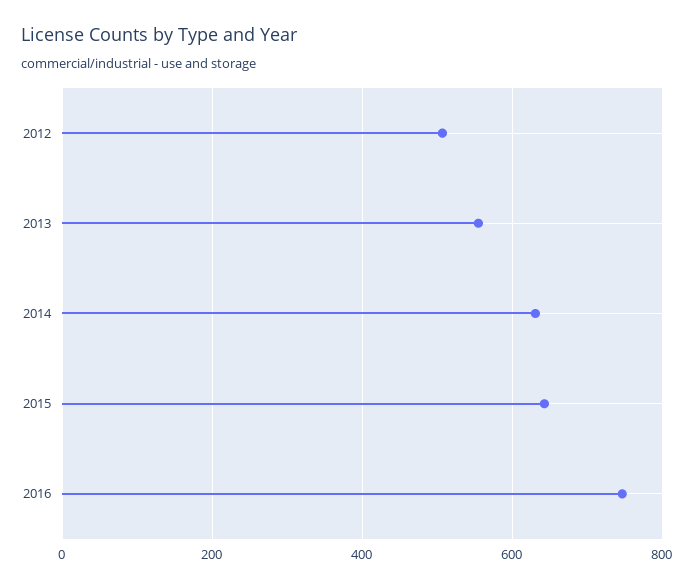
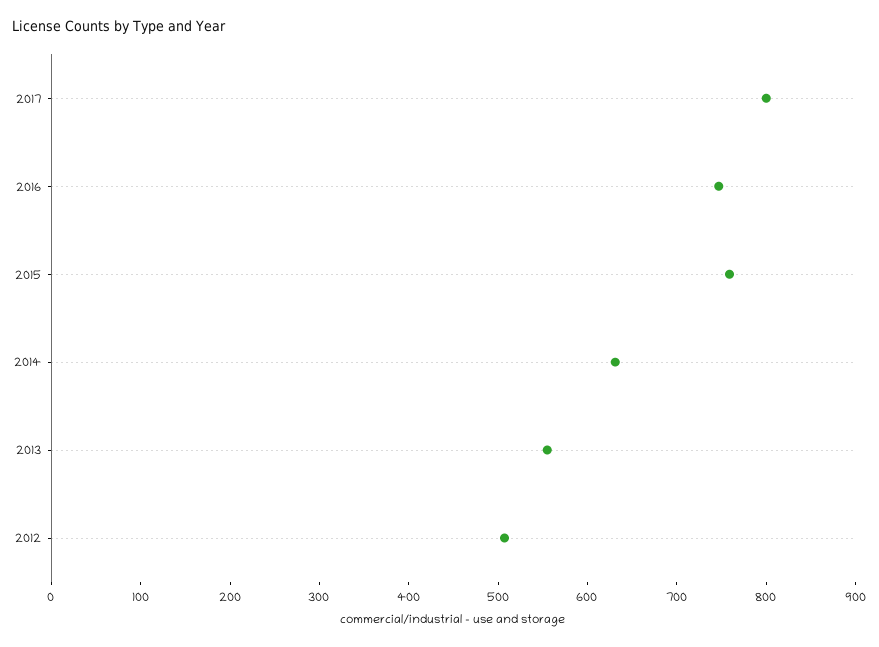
2015: 640 -> 760
2017: none -> 800

